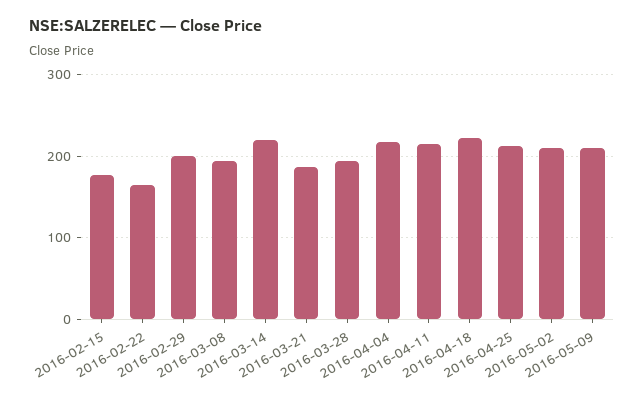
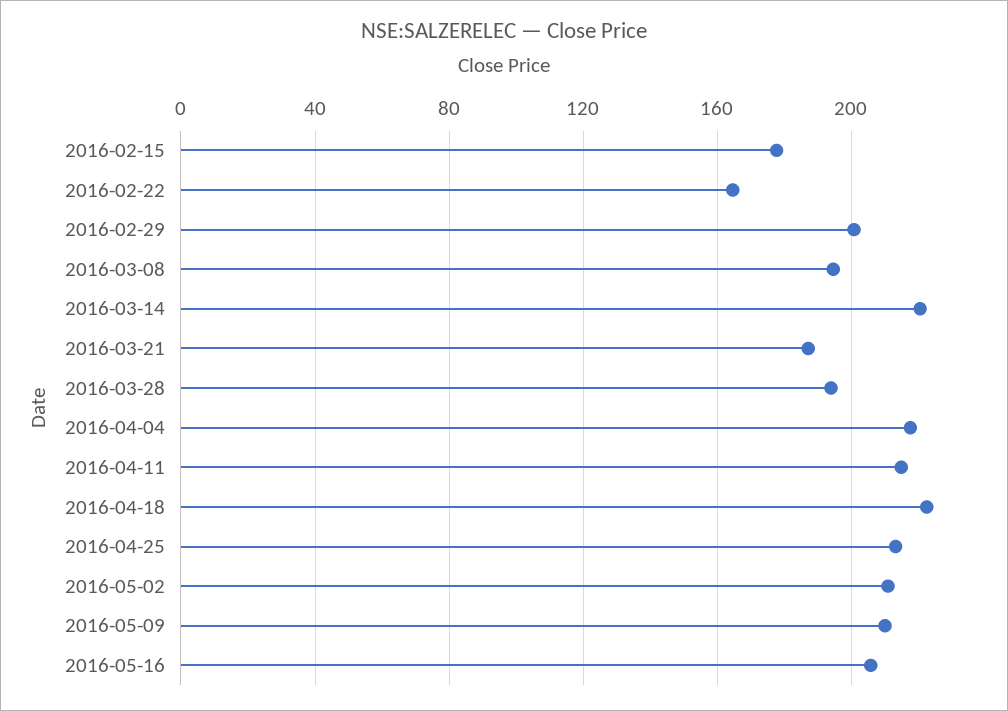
2016-05-16: none -> 205

